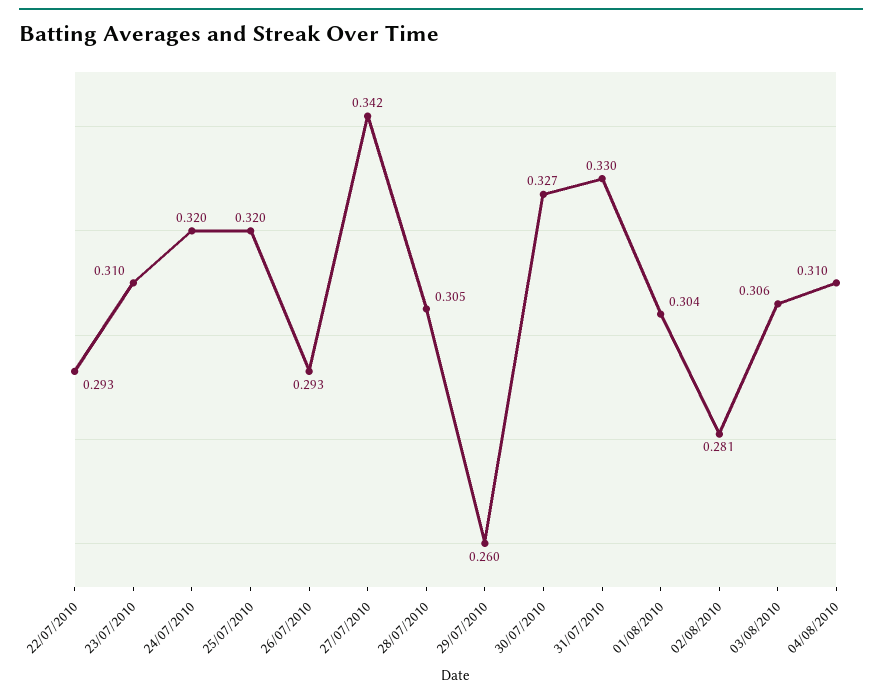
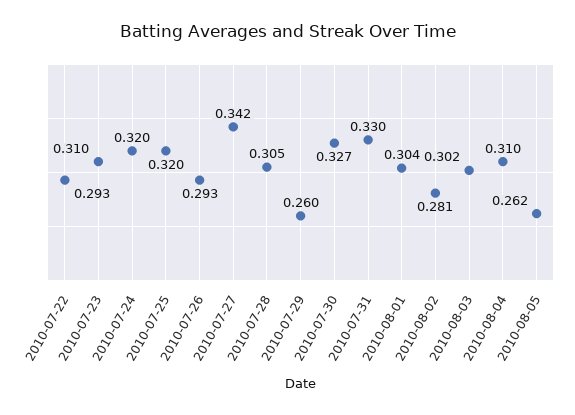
03/08/2010: 0.306 -> 0.302
2010-08-05: none -> 0.262

